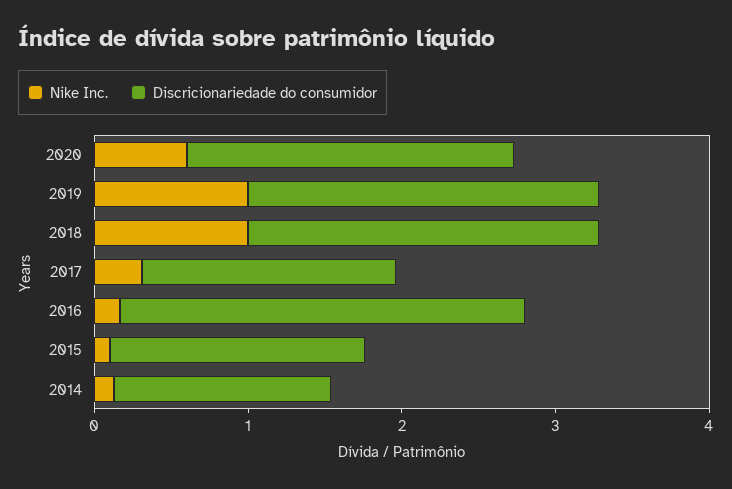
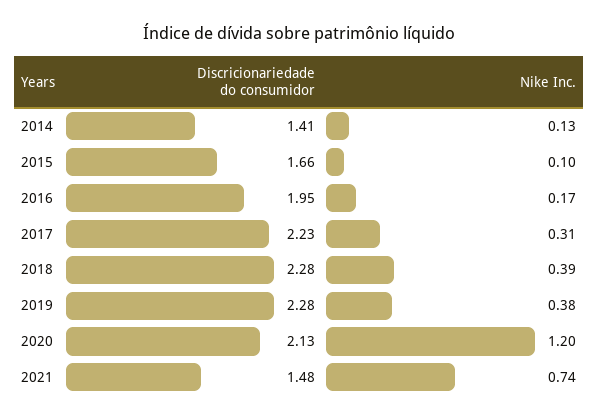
Nike Inc., 2020: 0.6 -> 1.2
Nike Inc., 2019: 1 -> 0.38
Nike Inc., 2018: 1 -> 0.39
Discricionariedade do consumidor, 2017: 1.6 -> 2.23
Discricionariedade do consumidor, 2016: 2.6 -> 1.95
Discricionariedade do consumidor, 2021: none -> 1.48
Nike Inc., 2021: none -> 0.74

